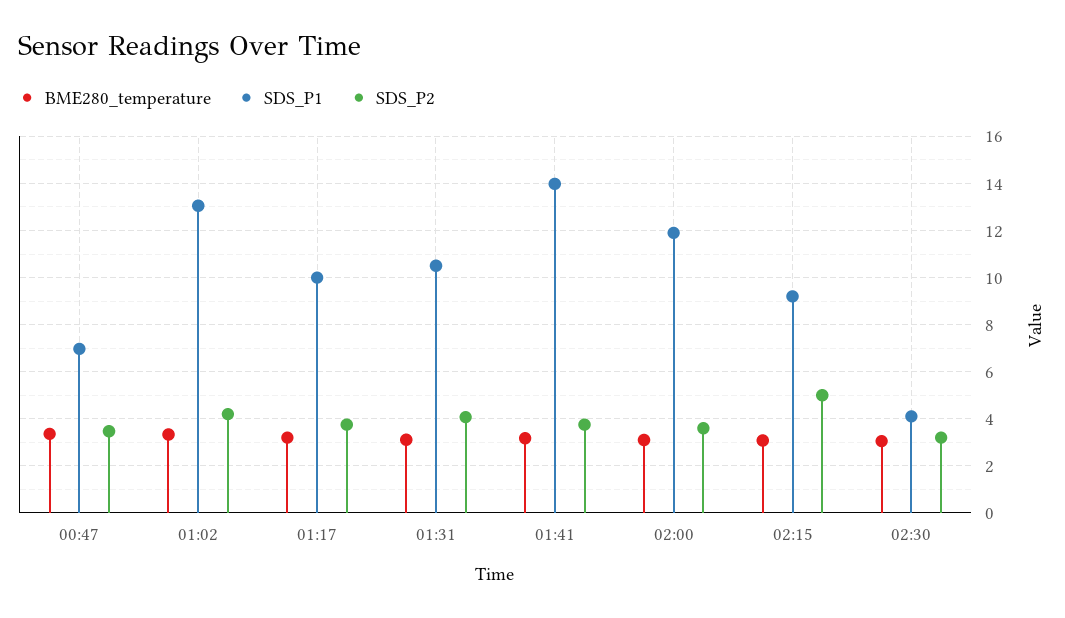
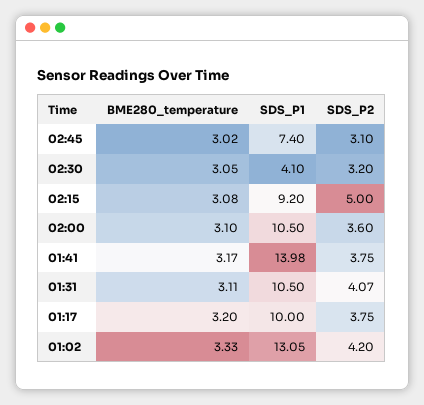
BME280_temperature, 00:47: 3.5 -> none
SDS_P1, 00:47: 7 -> none
SDS_P2, 00:47: 3.5 -> none
SDS_P1, 02:00: 12 -> 10.5
BME280_temperature, 02:45: none -> 3.02
SDS_P1, 02:45: none -> 7.4
SDS_P2, 02:45: none -> 3.1

